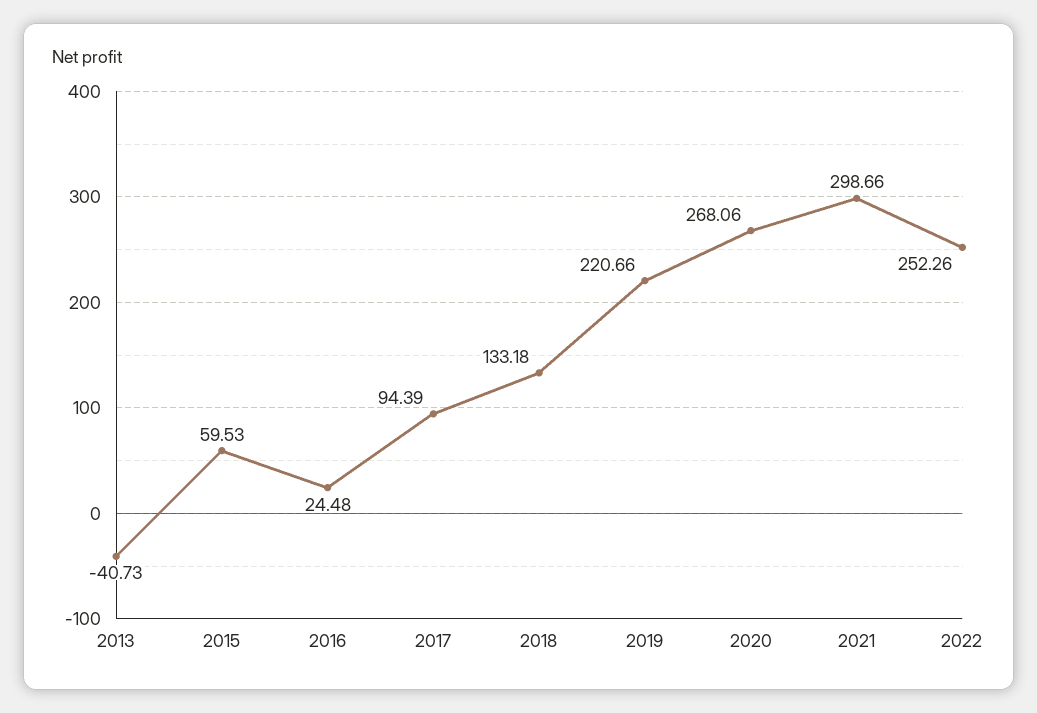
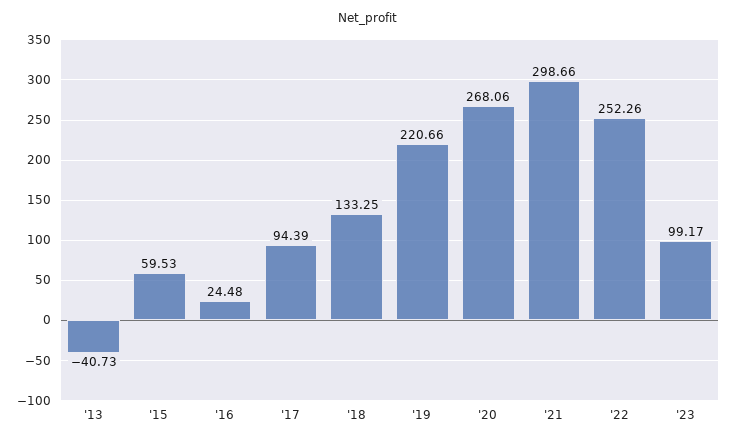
2018: 133.18 -> 133.25
'23: none -> 99.17

